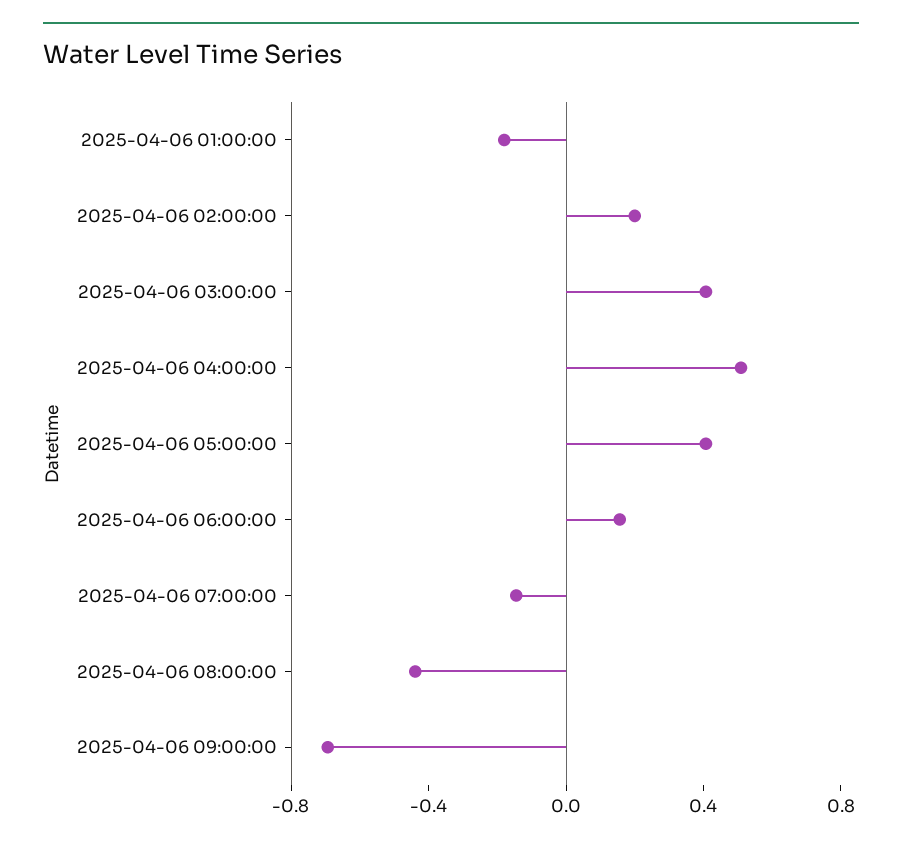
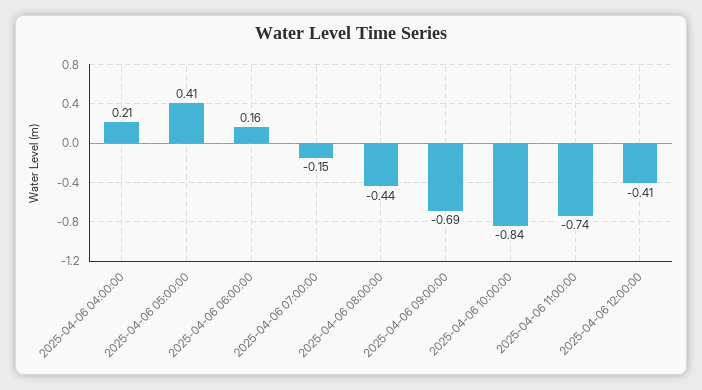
2025-04-06 01:00:00: -0.2 -> none
2025-04-06 02:00:00: 0.2 -> none
2025-04-06 03:00:00: 0.4 -> none
2025-04-06 04:00:00: 0.5 -> 0.21
2025-04-06 10:00:00: none -> -0.84
2025-04-06 11:00:00: none -> -0.74
2025-04-06 12:00:00: none -> -0.41

